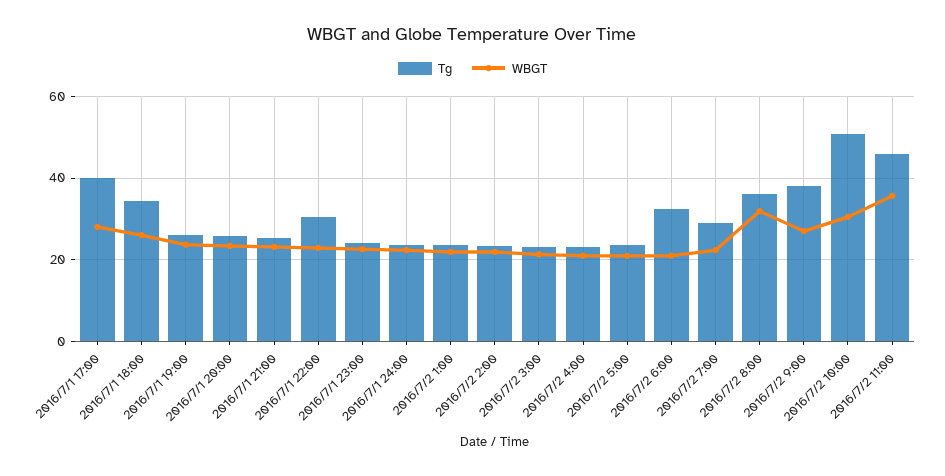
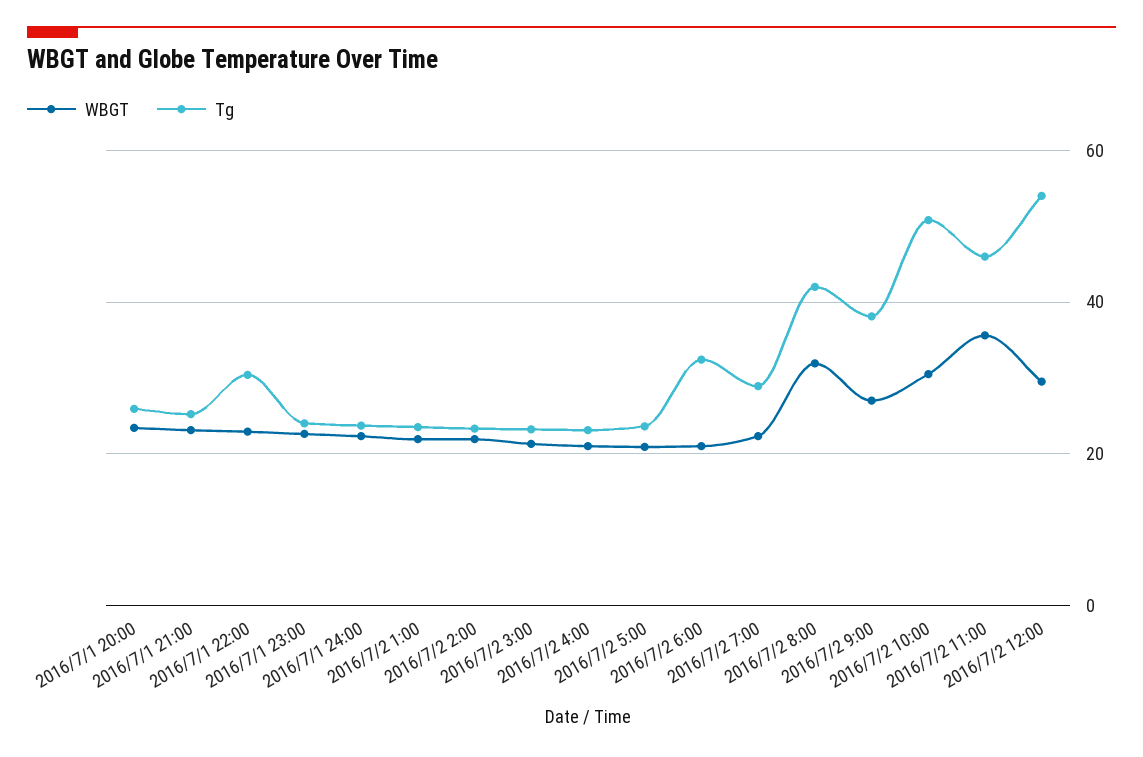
Tg, 2016/7/1 17:00: 40 -> none
WBGT, 2016/7/1 17:00: 28 -> none
Tg, 2016/7/1 18:00: 34 -> none
WBGT, 2016/7/1 18:00: 26 -> none
Tg, 2016/7/1 19:00: 26 -> none
WBGT, 2016/7/1 19:00: 24 -> none
Tg, 2016/7/2 8:00: 36 -> 42
WBGT, 2016/7/2 12:00: none -> 30
Tg, 2016/7/2 12:00: none -> 54

